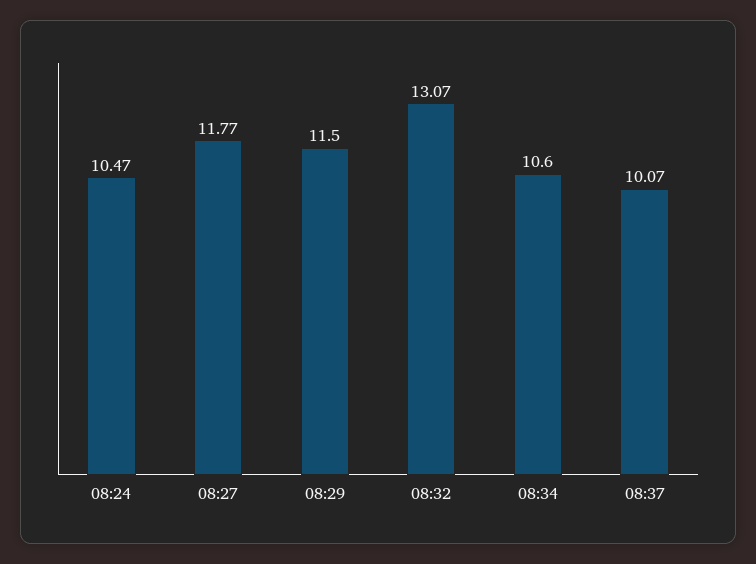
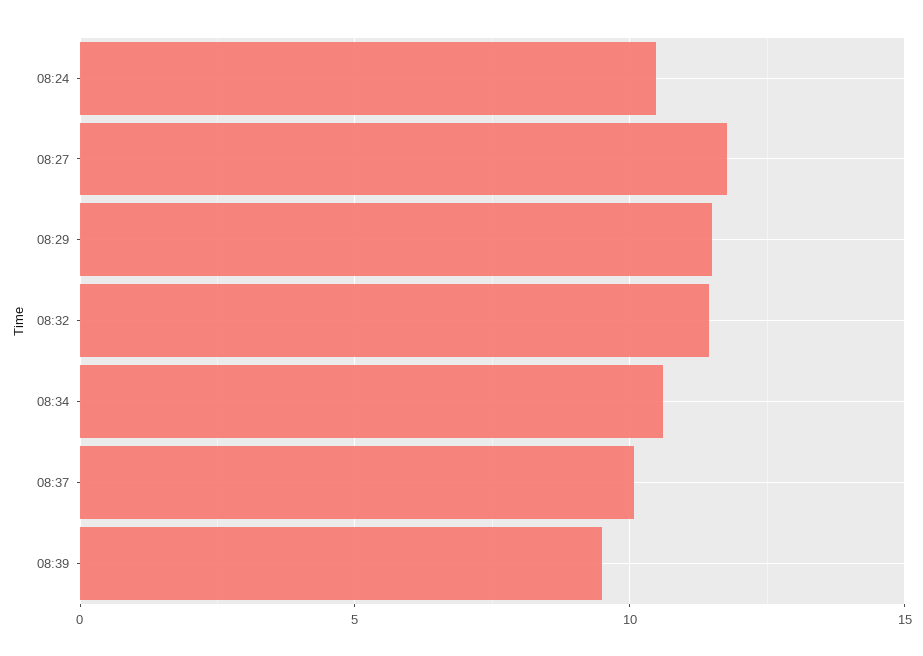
08:32: 13.07 -> 11.5
08:39: none -> 9.5

